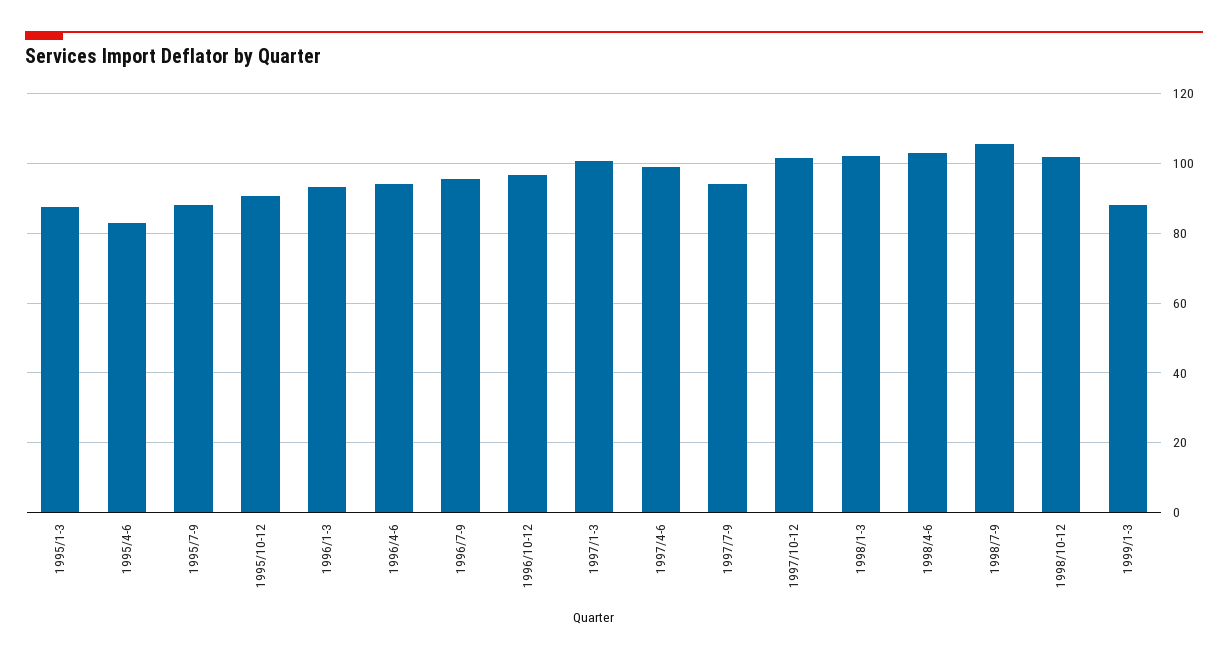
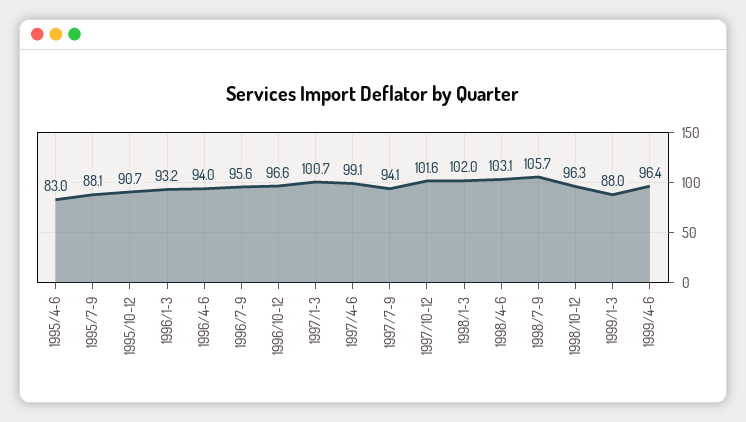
1995/1-3: 88 -> none
1998/10-12: 102 -> 96.3
1999/4-6: none -> 96.4

